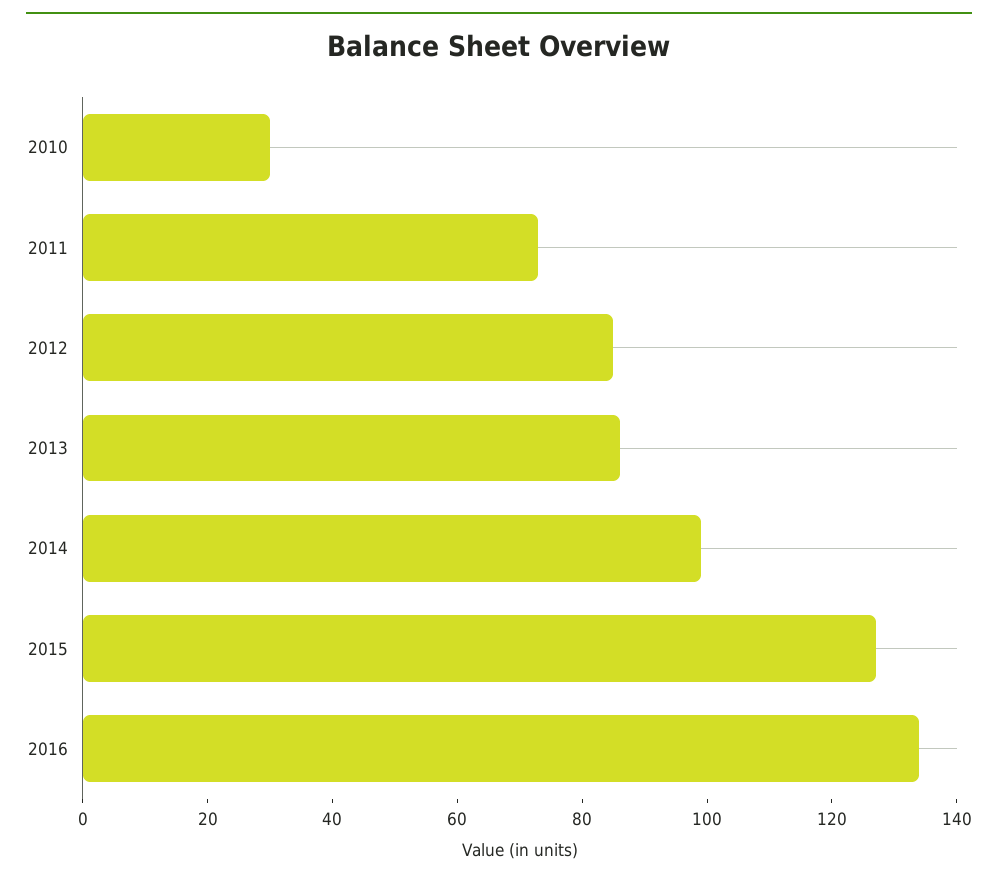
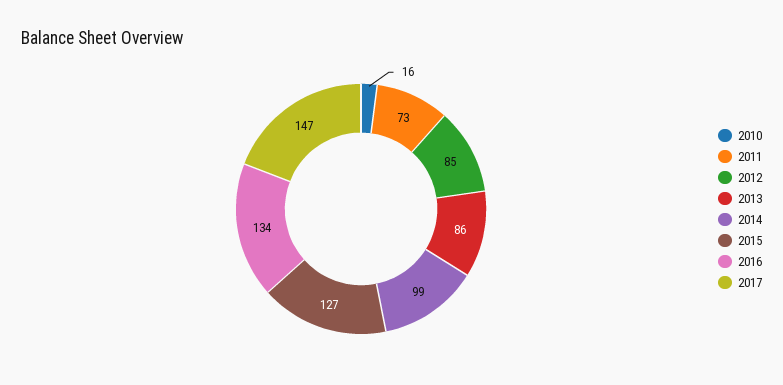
2010: 30 -> 16
2017: none -> 147

